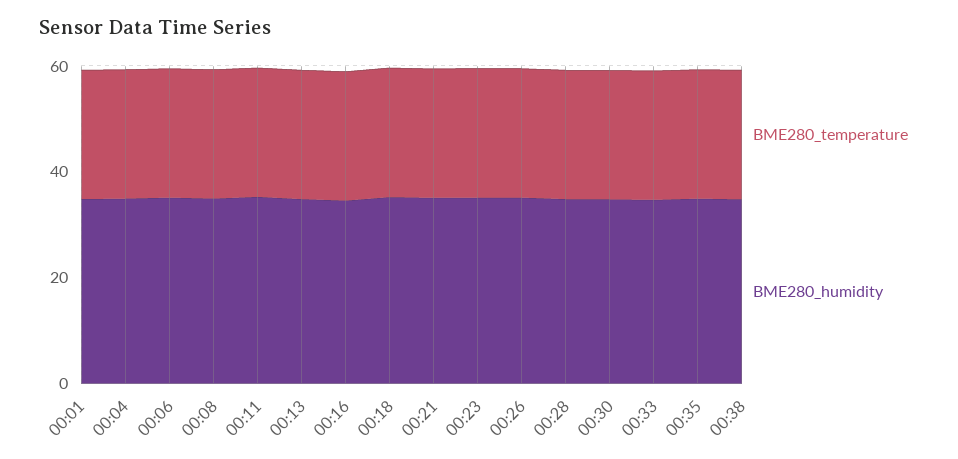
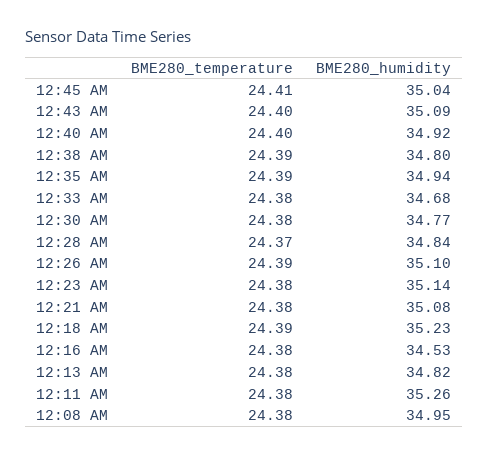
BME280_temperature, 00:01: 25 -> none
BME280_humidity, 00:01: 35 -> none
BME280_temperature, 00:04: 25 -> none
BME280_humidity, 00:04: 35 -> none
BME280_temperature, 00:06: 25 -> none
BME280_humidity, 00:06: 35 -> none
BME280_temperature, 12:45 AM: none -> 24.41
BME280_humidity, 12:45 AM: none -> 35.04
BME280_temperature, 12:43 AM: none -> 24.4
BME280_humidity, 12:43 AM: none -> 35.09
BME280_temperature, 12:40 AM: none -> 24.4
BME280_humidity, 12:40 AM: none -> 34.92

